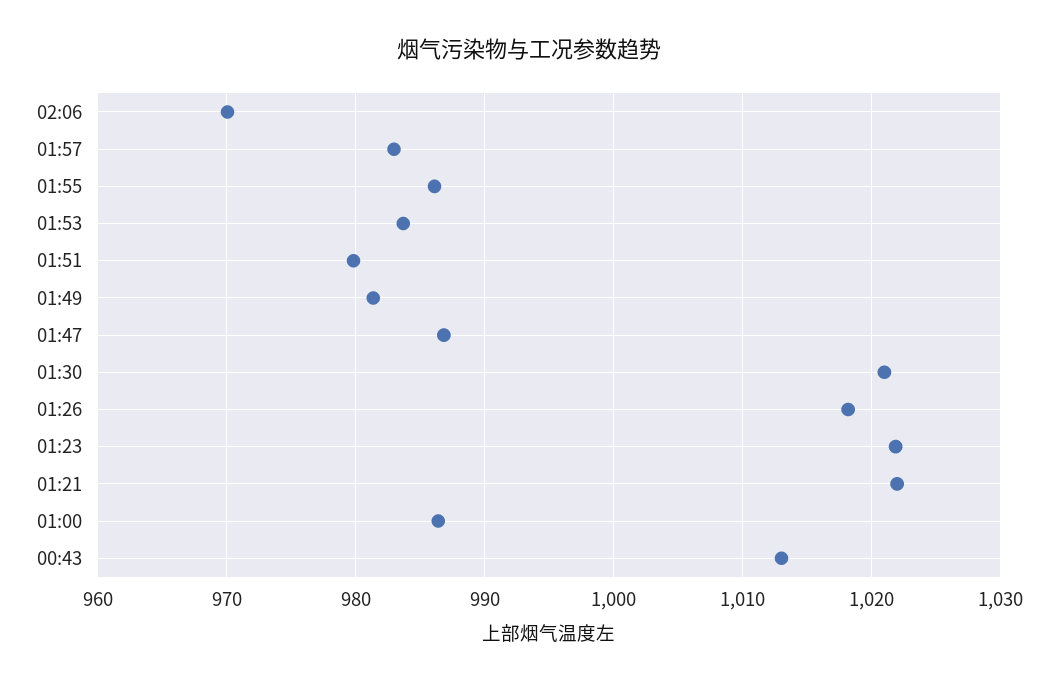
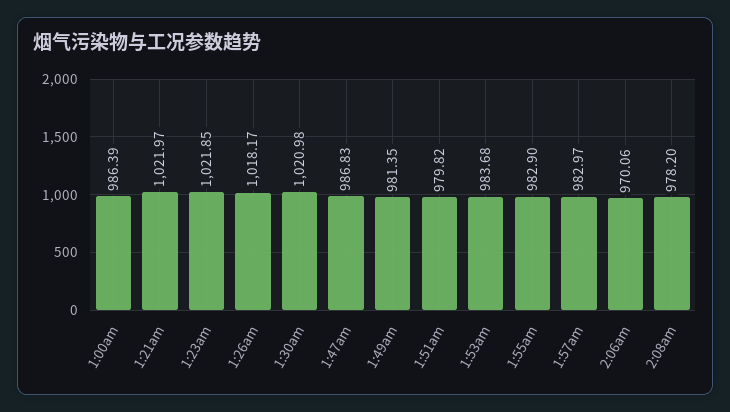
01:55: 986 -> 982.9
00:43: 1013 -> none
2:08am: none -> 978.2

